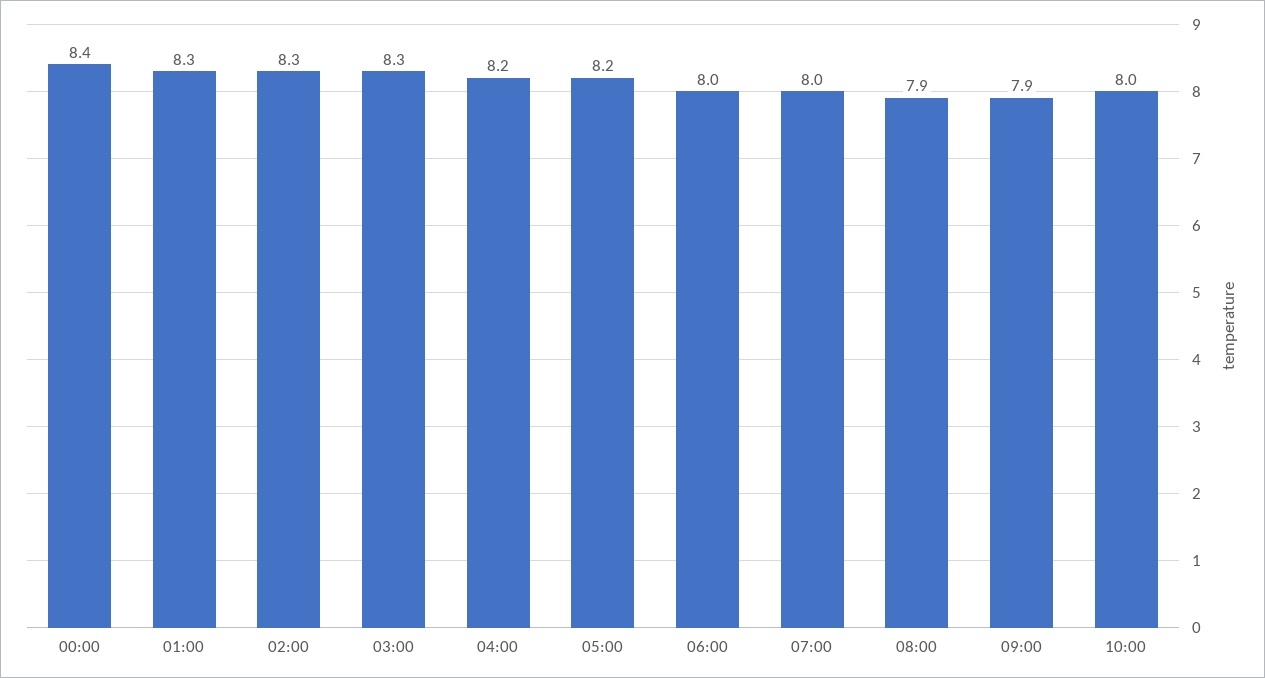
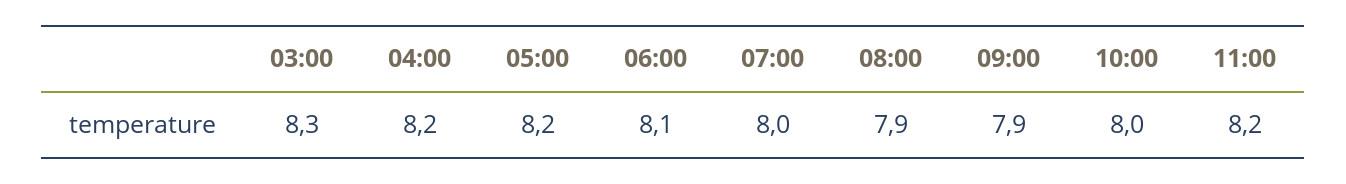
00:00: 8.4 -> none
01:00: 8.3 -> none
02:00: 8.3 -> none
06:00: 8 -> 8.1
11:00: none -> 8.2

